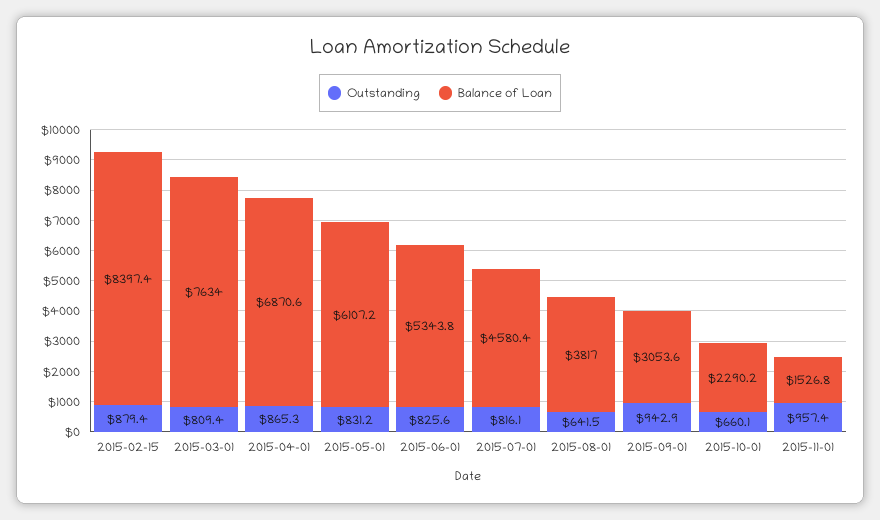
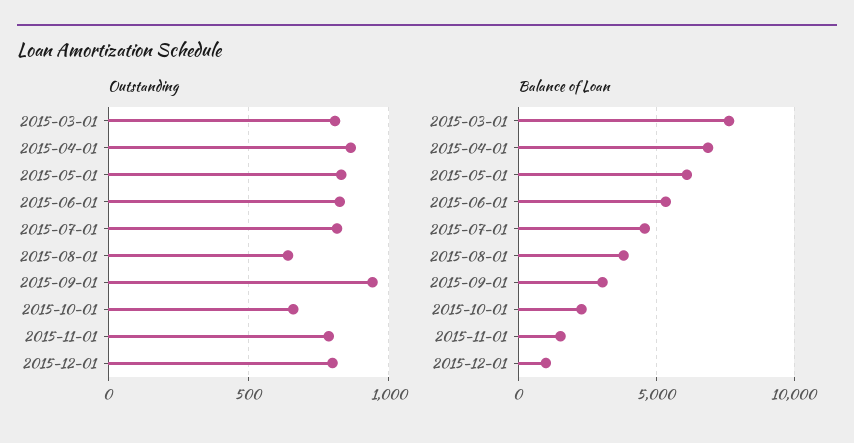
Outstanding, 2015-02-15: 879.4 -> none
Balance of Loan, 2015-02-15: 8397.4 -> none
Outstanding, 2015-11-01: 957.4 -> 800
Outstanding, 2015-12-01: none -> 800
Balance of Loan, 2015-12-01: none -> 1000

